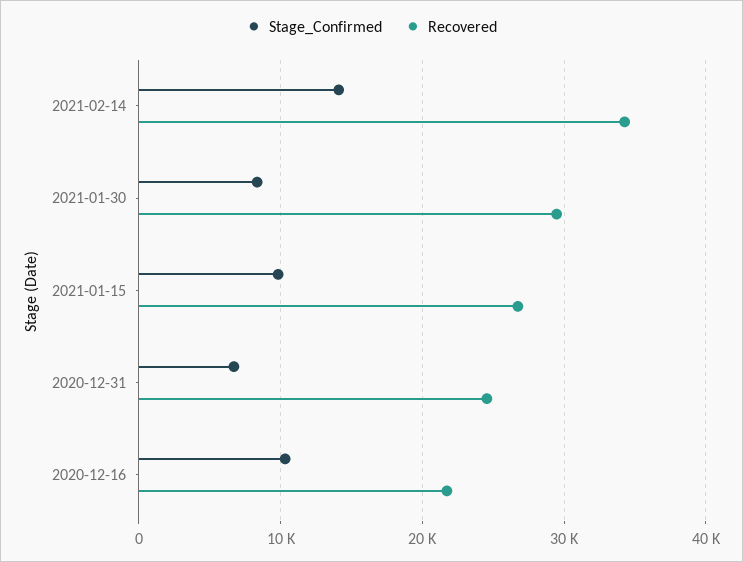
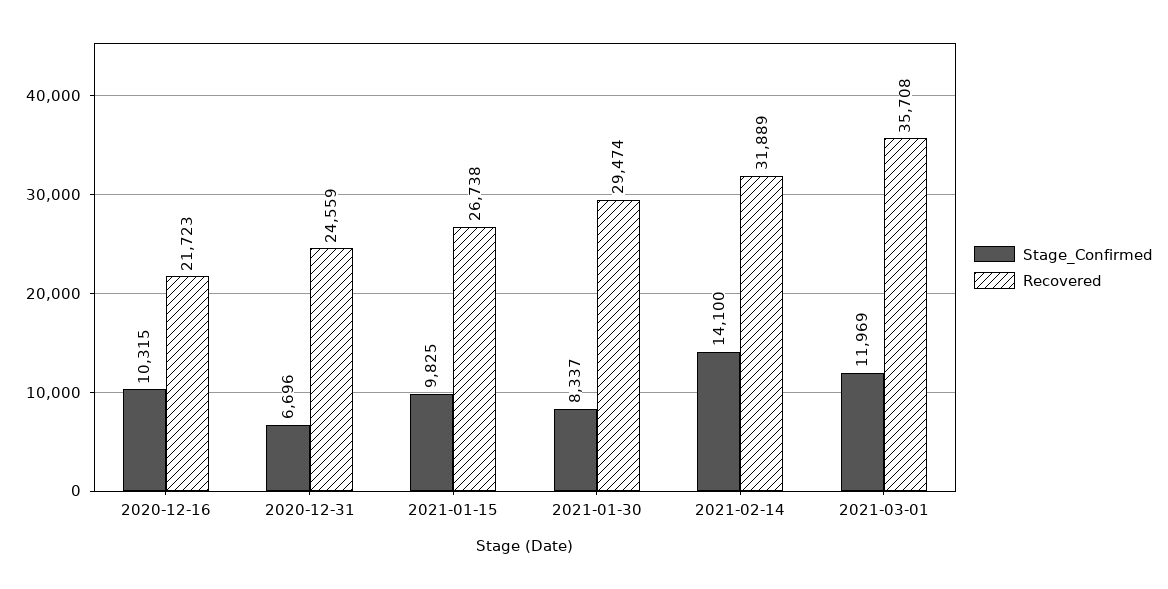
Recovered, 2021-02-14: 34000 -> 31889
Stage_Confirmed, 2021-03-01: none -> 11969
Recovered, 2021-03-01: none -> 35708

